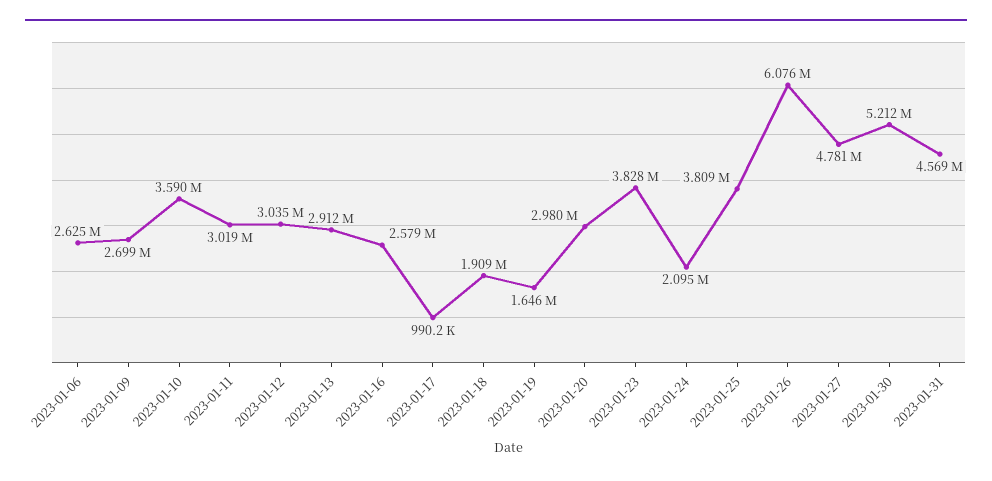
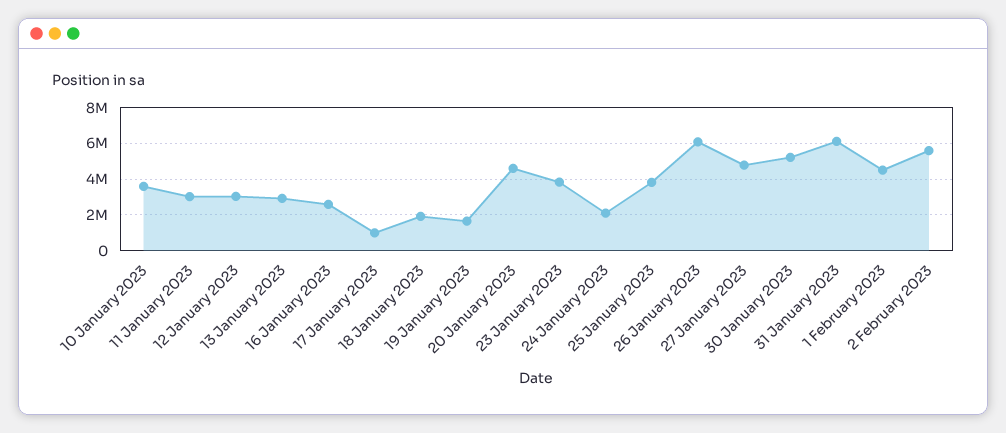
2023-01-06: 2625000 -> none
2023-01-09: 2699000 -> none
2023-01-20: 2980000 -> 4500000
2023-01-31: 4569000 -> 6000000
1 February 2023: none -> 4500000
2 February 2023: none -> 5500000

